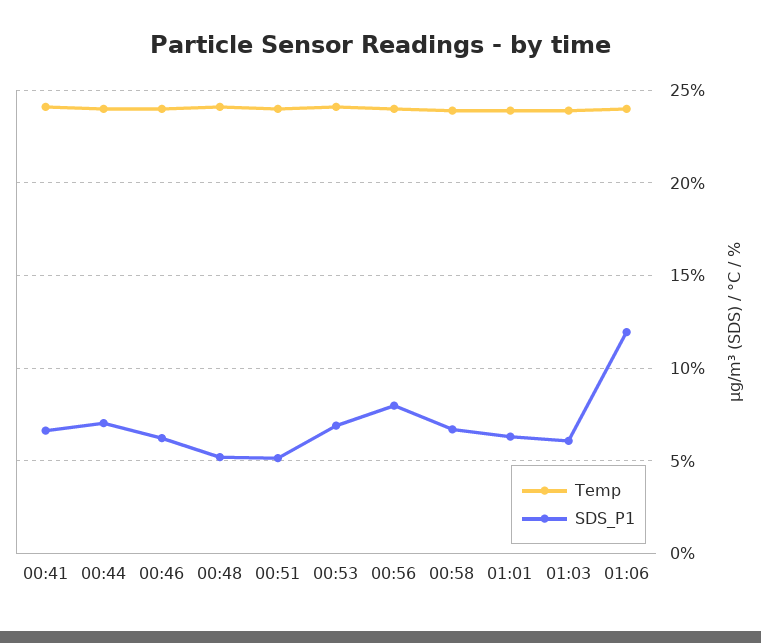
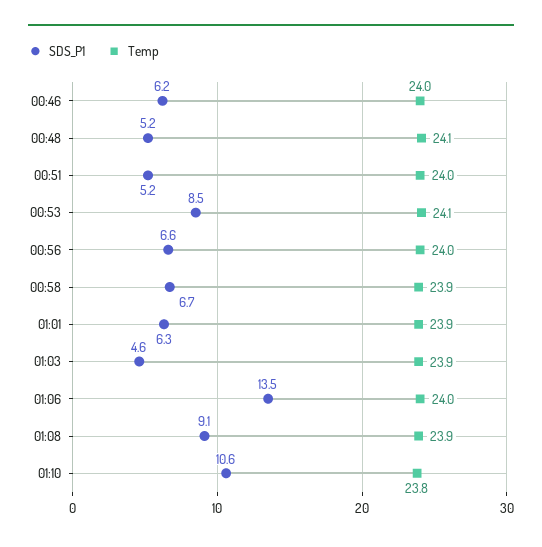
Temp, 00:41: 24 -> none
SDS_P1, 00:41: 6.5 -> none
Temp, 00:44: 24 -> none
SDS_P1, 00:44: 7 -> none
SDS_P1, 00:53: 7 -> 8.5
SDS_P1, 00:56: 8 -> 6.6
SDS_P1, 01:03: 6 -> 4.6
SDS_P1, 01:06: 12 -> 13.5
SDS_P1, 01:08: none -> 9.1
Temp, 01:08: none -> 23.9
SDS_P1, 01:10: none -> 10.6
Temp, 01:10: none -> 23.8

